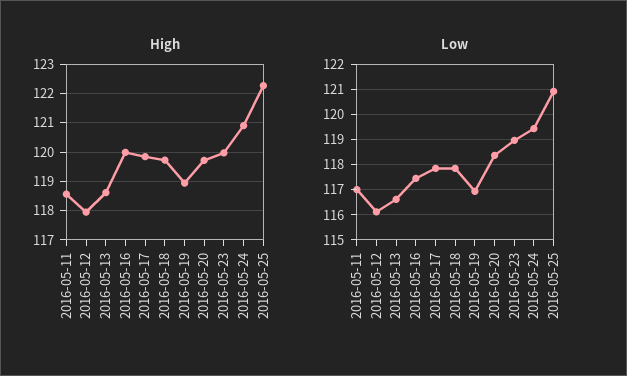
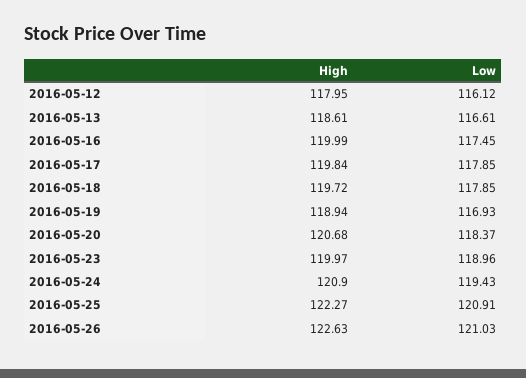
High, 2016-05-11: 118.5 -> none
High, 2016-05-20: 119.75 -> 120.68
Low, 2016-05-11: 117 -> none
High, 2016-05-26: none -> 122.63
Low, 2016-05-26: none -> 121.03

